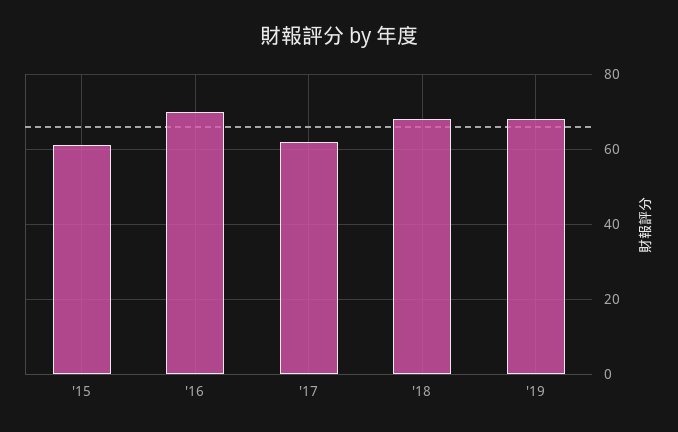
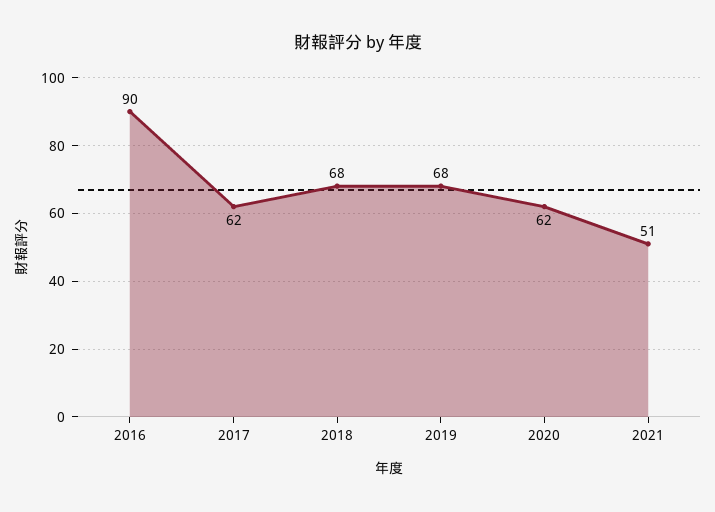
'15: 60 -> none
'16: 70 -> 90
2020: none -> 62
2021: none -> 51

